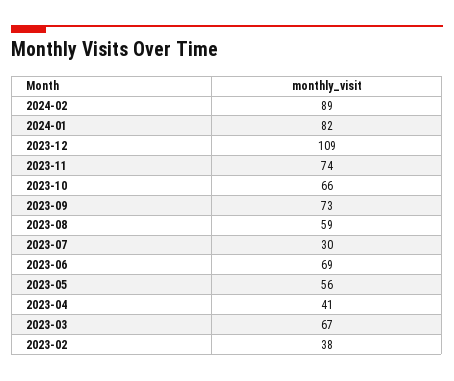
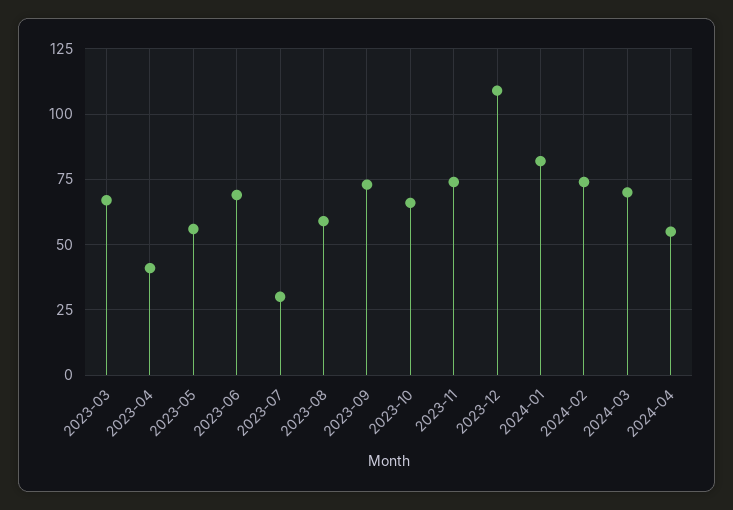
2024-02: 89 -> 75
2023-02: 38 -> none
2024-03: none -> 70
2024-04: none -> 55

